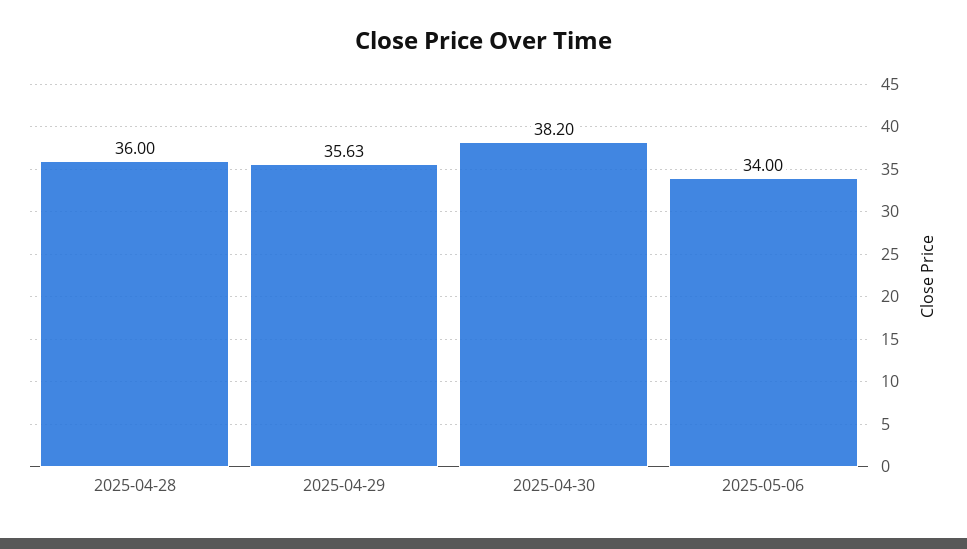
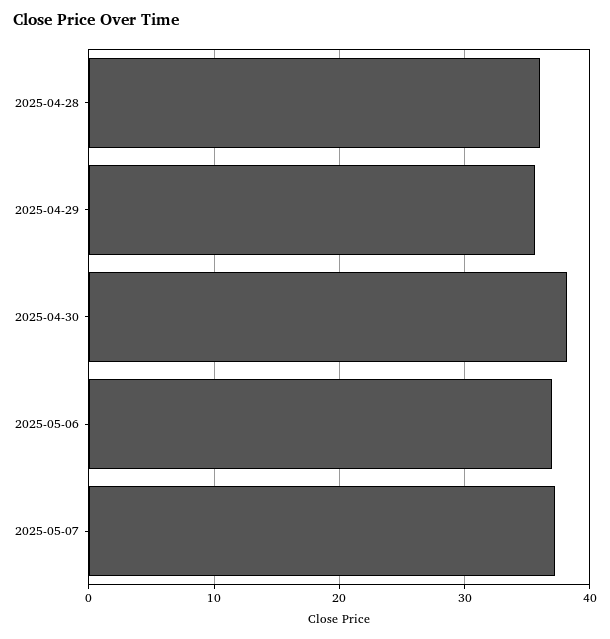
2025-05-06: 34 -> 37
2025-05-07: none -> 37

